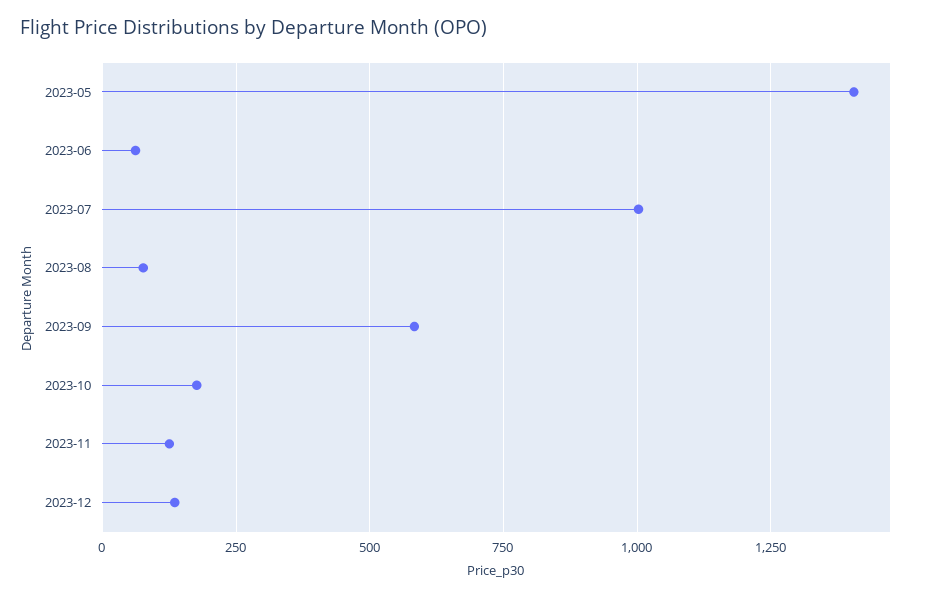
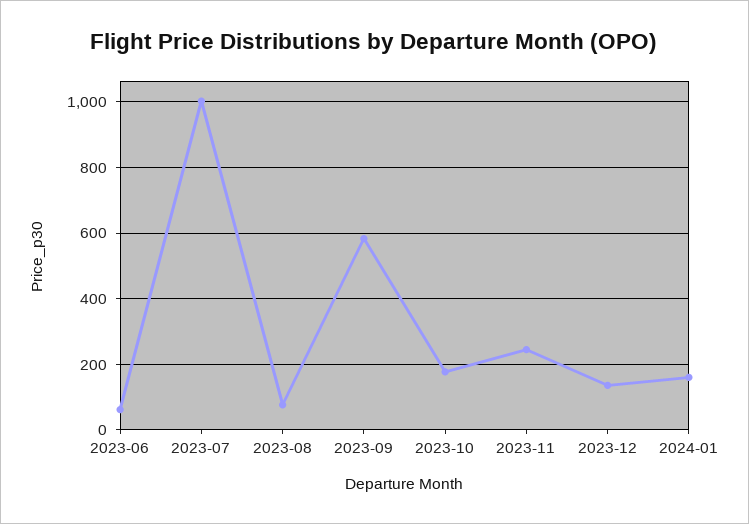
2023-05: 1400 -> none
2023-11: 125 -> 240
2024-01: none -> 160

